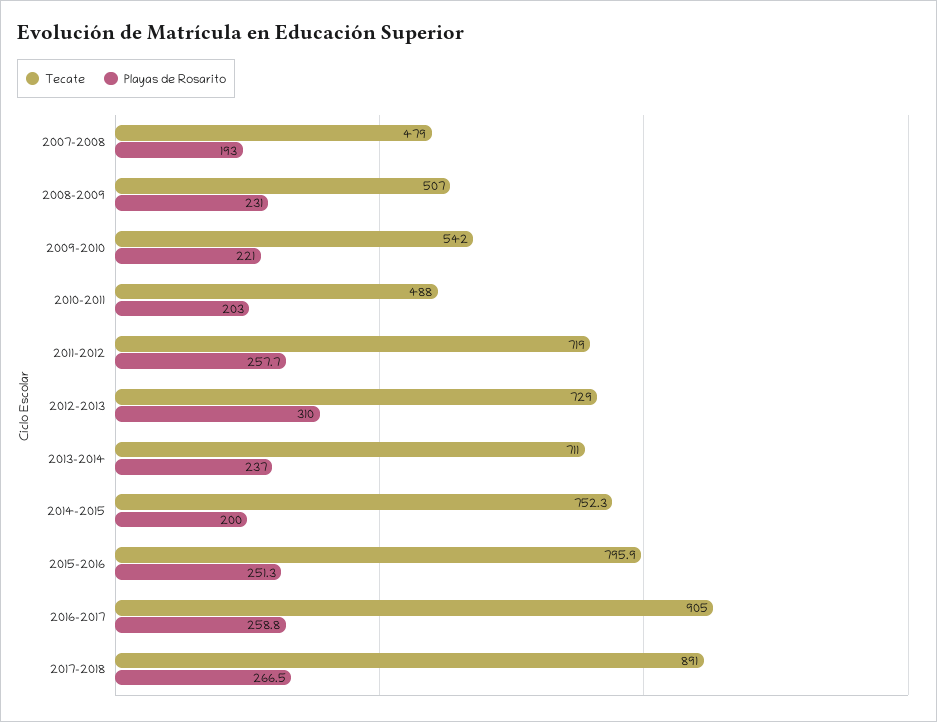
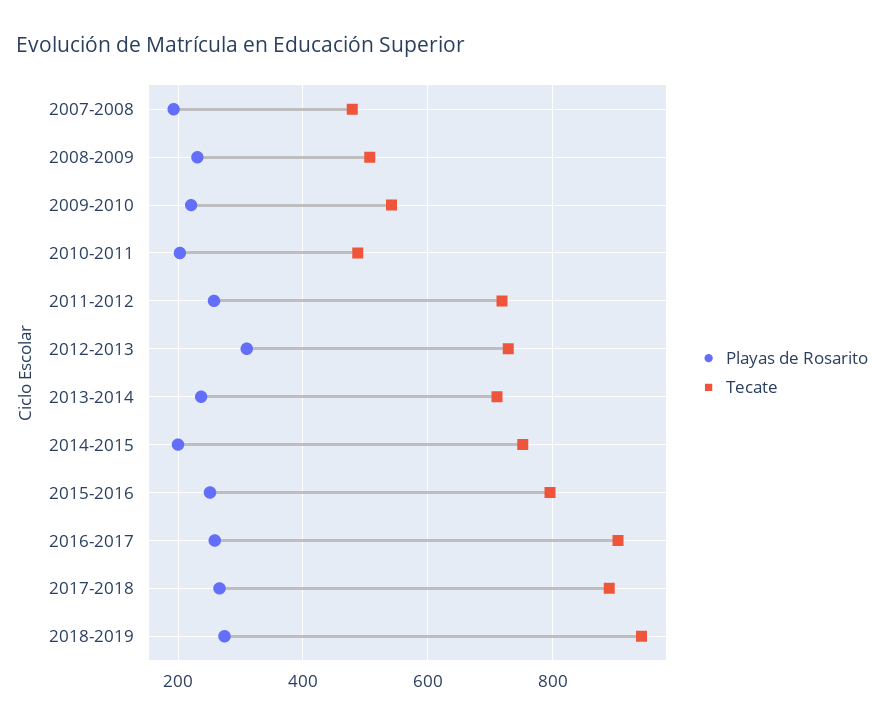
Playas de Rosarito, 2018-2019: none -> 280
Tecate, 2018-2019: none -> 940

